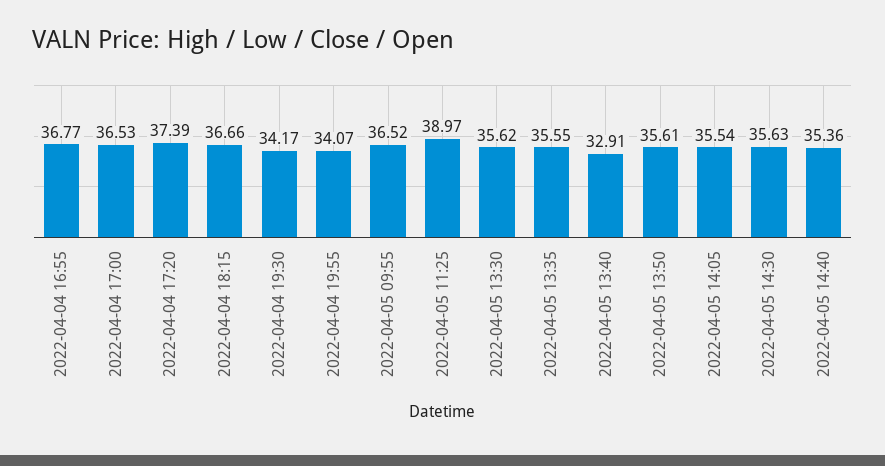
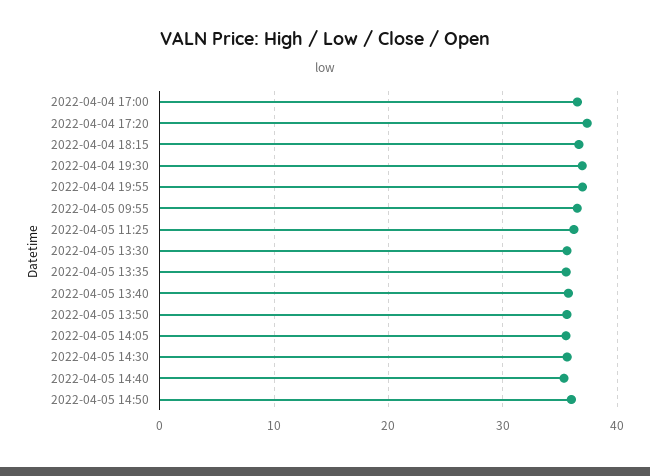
2022-04-04 16:55: 36.77 -> none
2022-04-04 19:30: 34.17 -> 37
2022-04-04 19:55: 34.07 -> 37
2022-04-05 11:25: 38.97 -> 36
2022-04-05 13:40: 32.91 -> 36
2022-04-05 14:50: none -> 36

